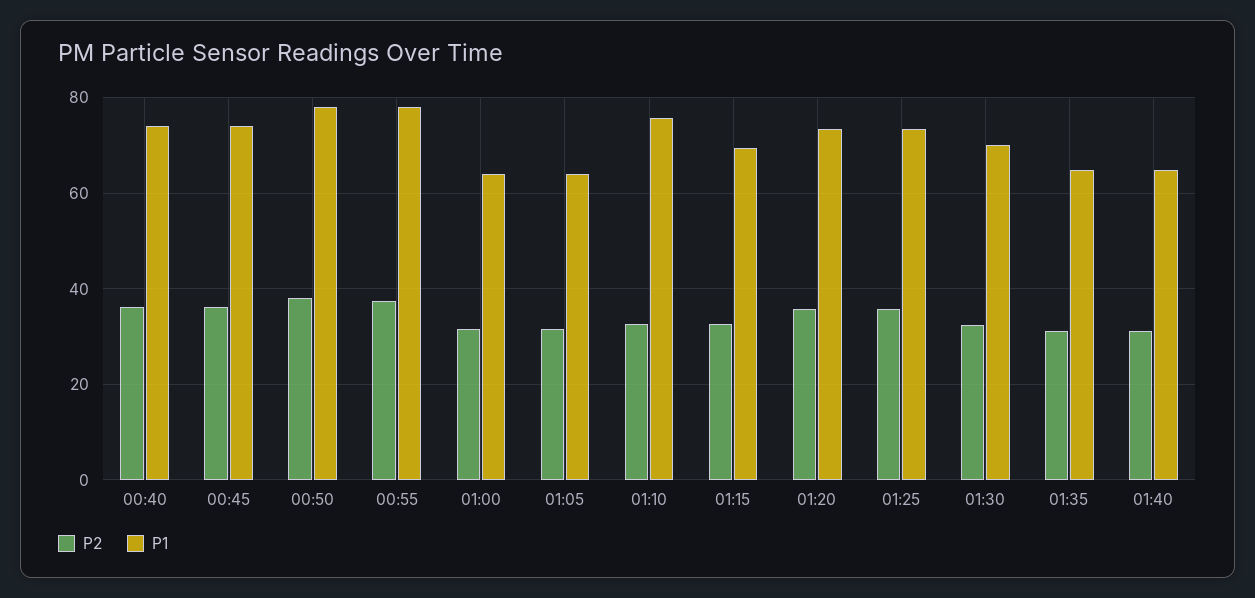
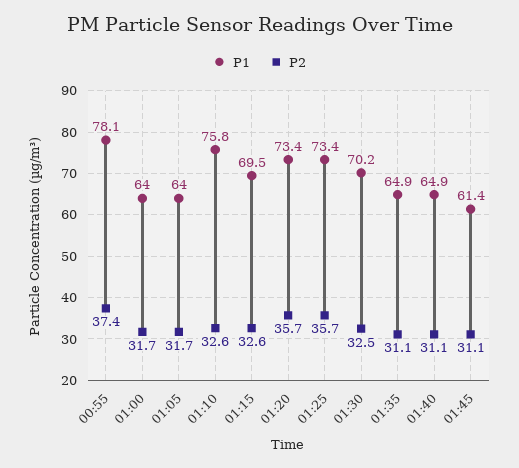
P2, 00:40: 36 -> none
P1, 00:40: 74 -> none
P2, 00:45: 36 -> none
P1, 00:45: 74 -> none
P2, 00:50: 38 -> none
P1, 00:50: 78 -> none
P1, 01:45: none -> 61.4
P2, 01:45: none -> 31.1

